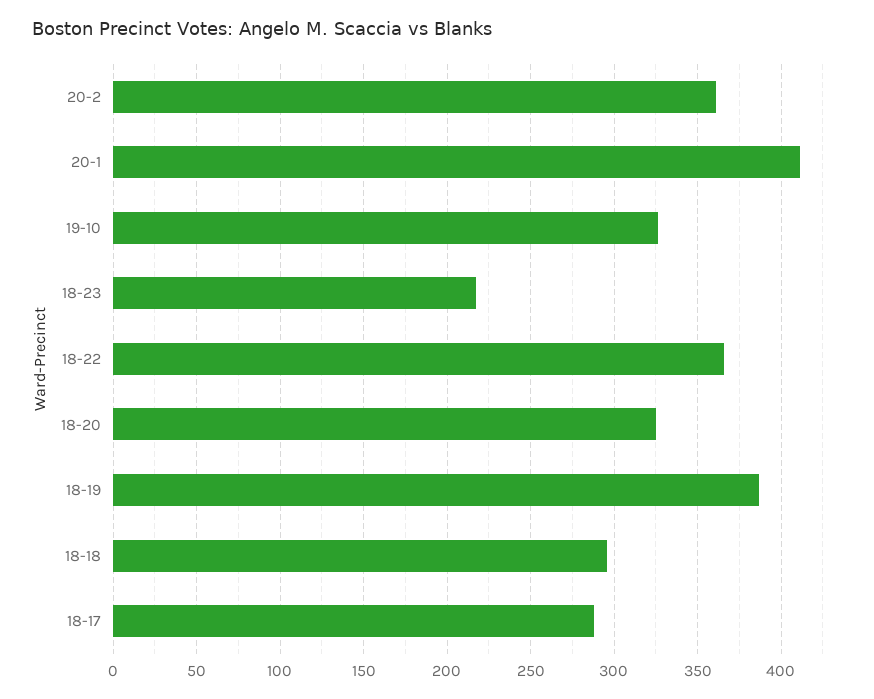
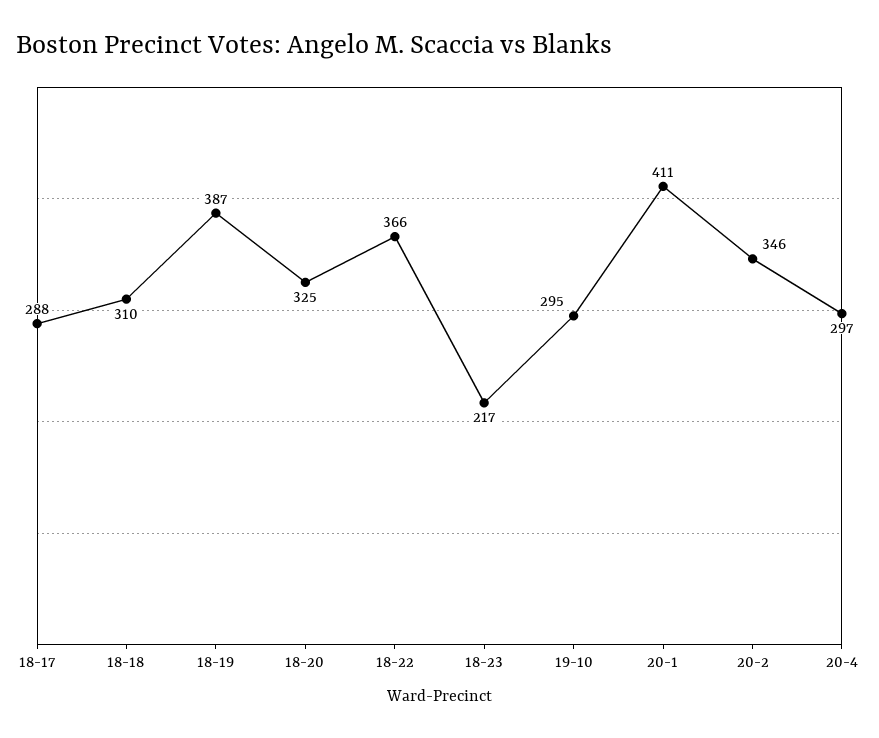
20-2: 360 -> 346
19-10: 325 -> 295
18-18: 295 -> 310
20-4: none -> 297

